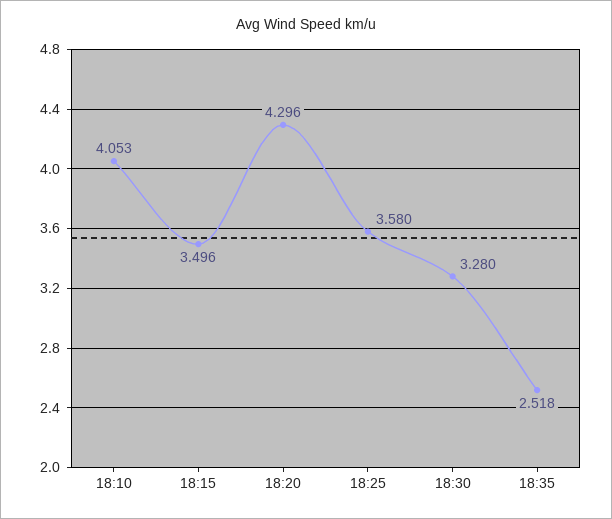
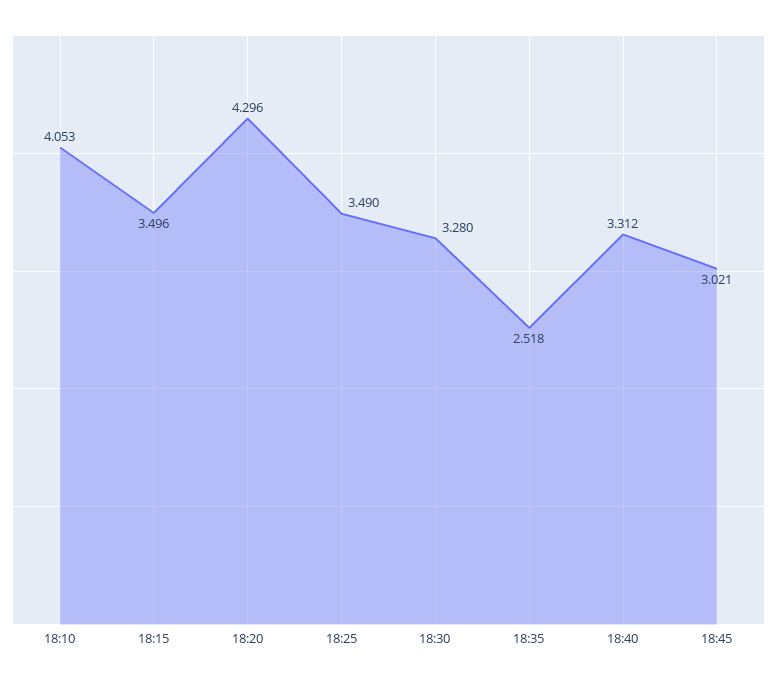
18:25: 3.58 -> 3.49
18:40: none -> 3.312
18:45: none -> 3.021

